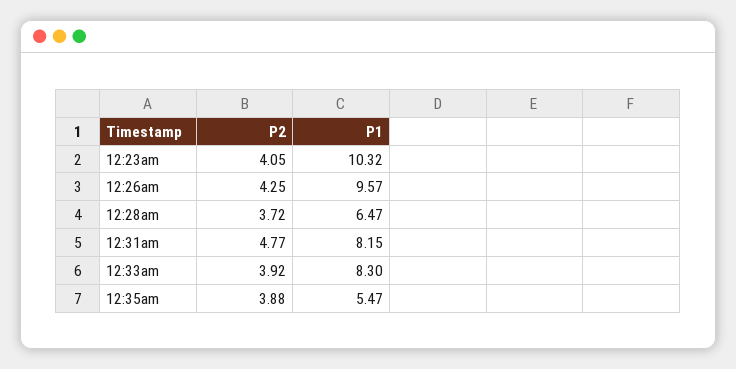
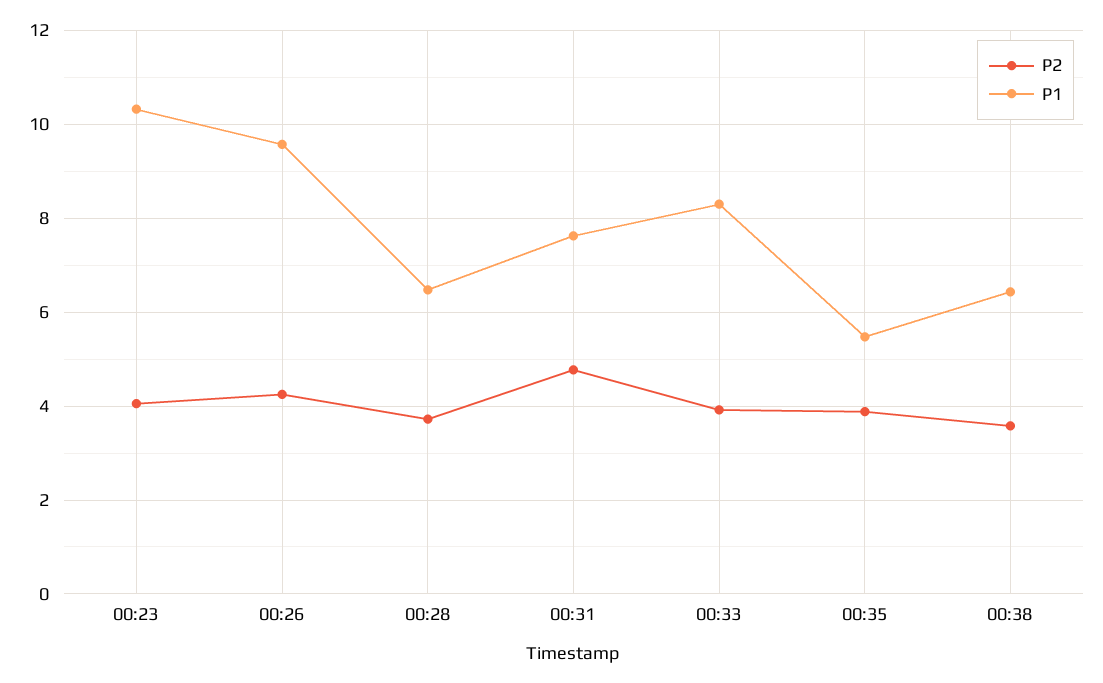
P1, 12:31am: 8.15 -> 7.6
P2, 00:38: none -> 3.6
P1, 00:38: none -> 6.4

